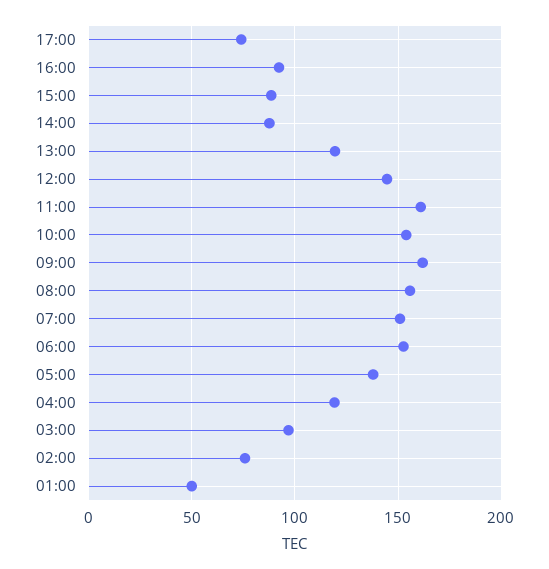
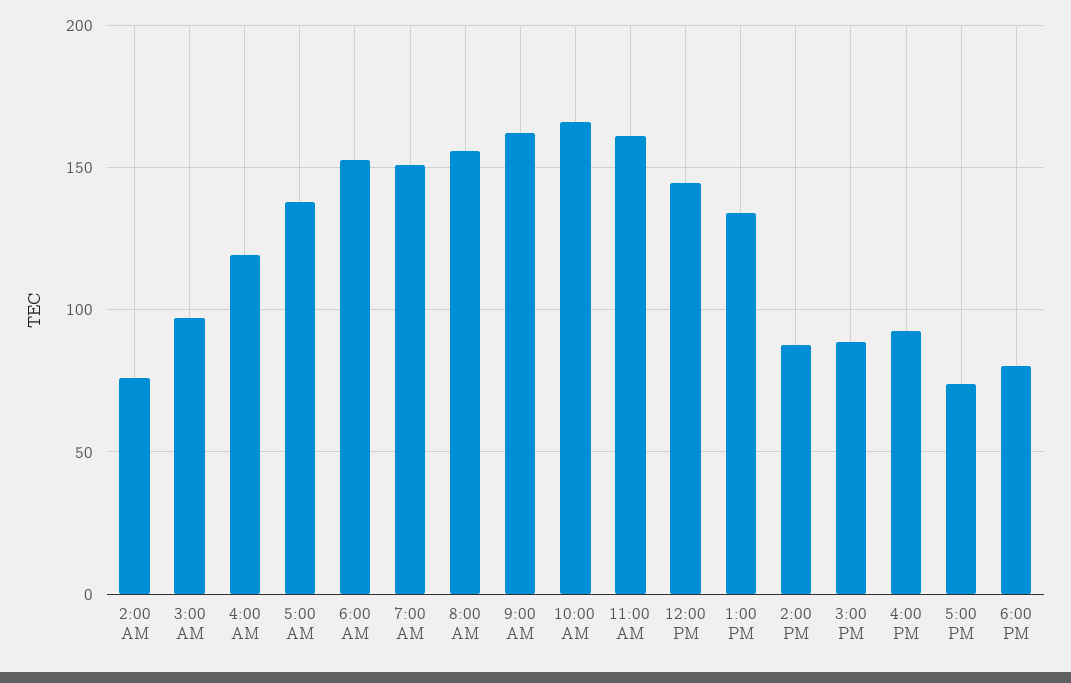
13:00: 120 -> 135
10:00: 155 -> 165
01:00: 50 -> none
6:00 PM: none -> 80

